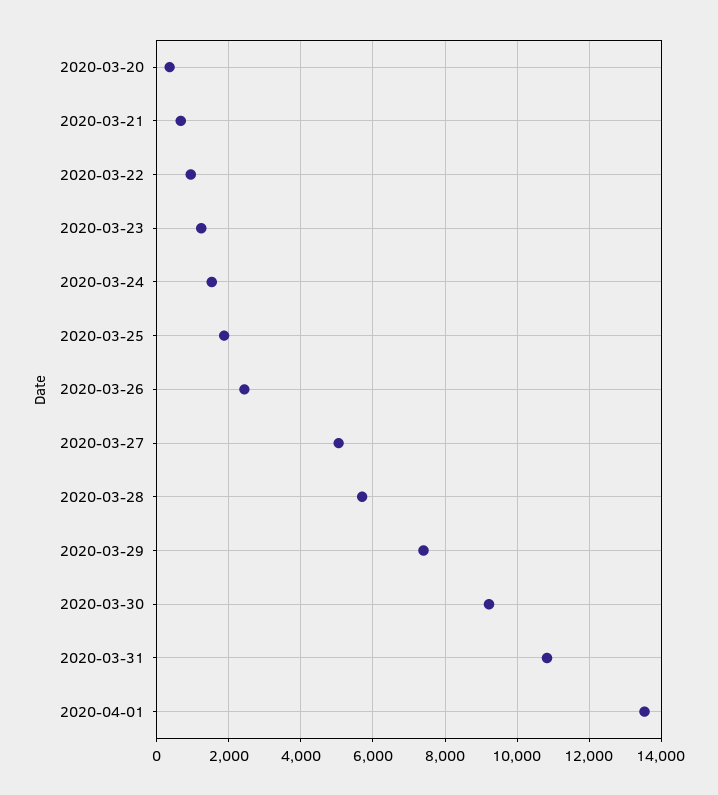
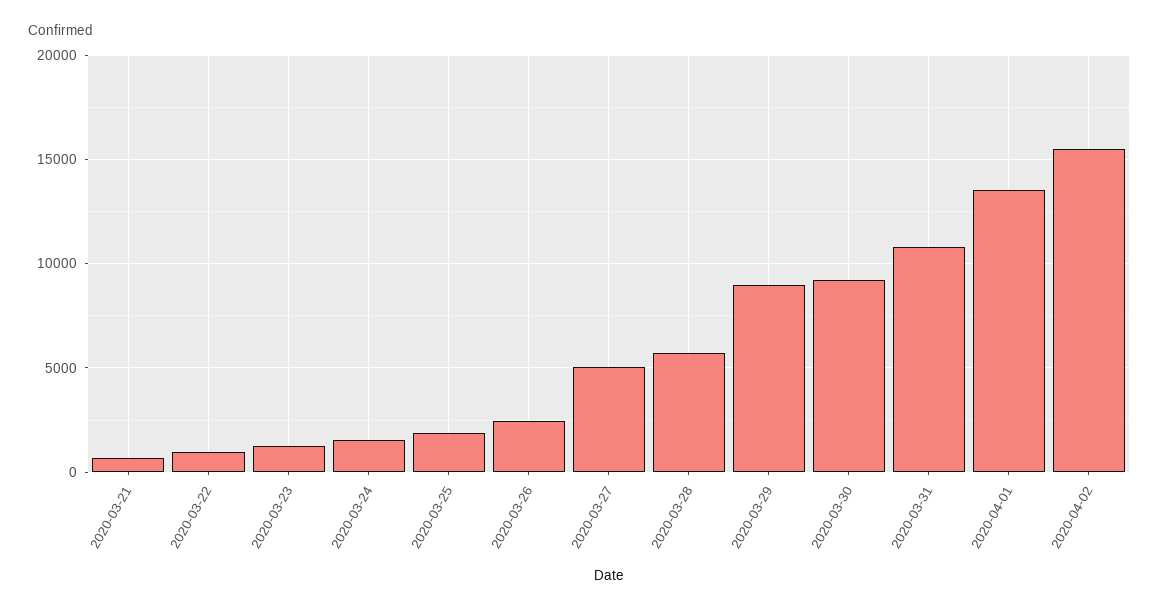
2020-03-20: 400 -> none
2020-03-29: 7400 -> 9000
2020-04-02: none -> 15500

